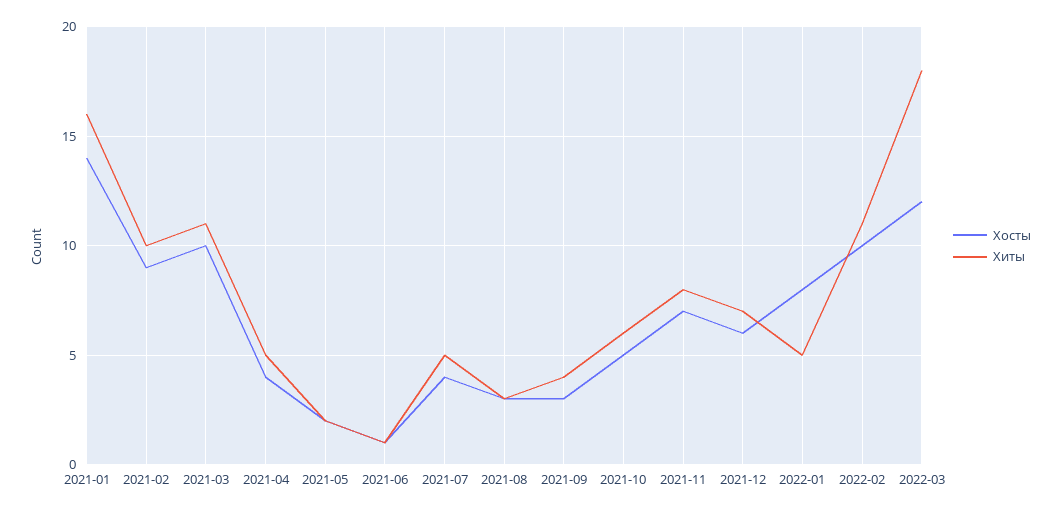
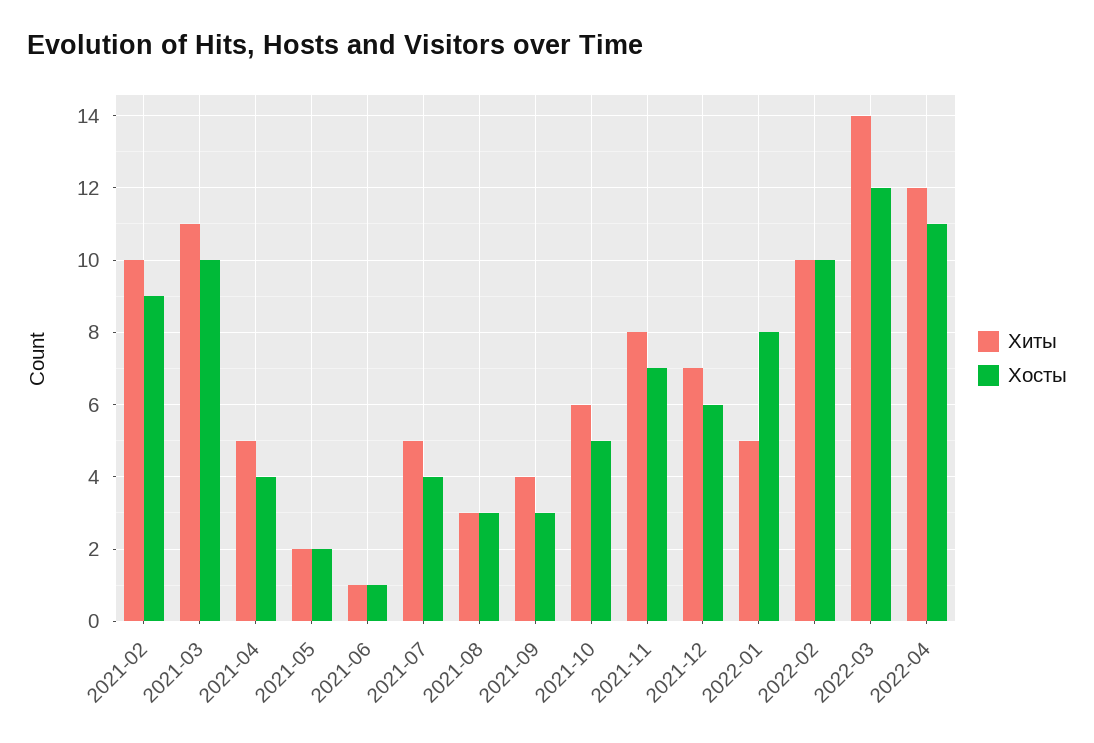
Хосты, 2021-01: 14 -> none
Хиты, 2021-01: 16 -> none
Хиты, 2022-02: 11 -> 10
Хиты, 2022-03: 18 -> 14
Хиты, 2022-04: none -> 12
Хосты, 2022-04: none -> 11

